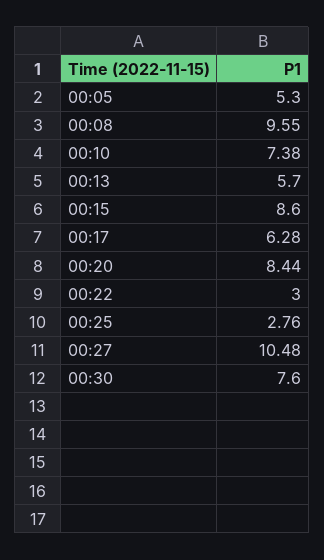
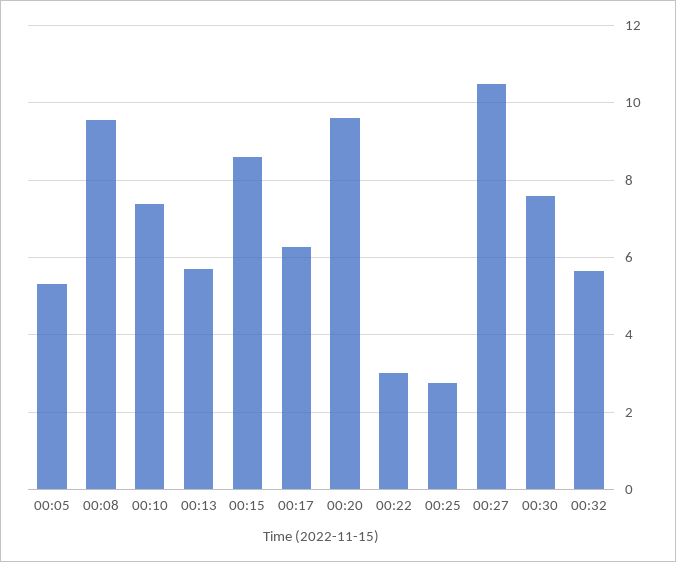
00:20: 8.44 -> 9.6
00:32: none -> 5.6

